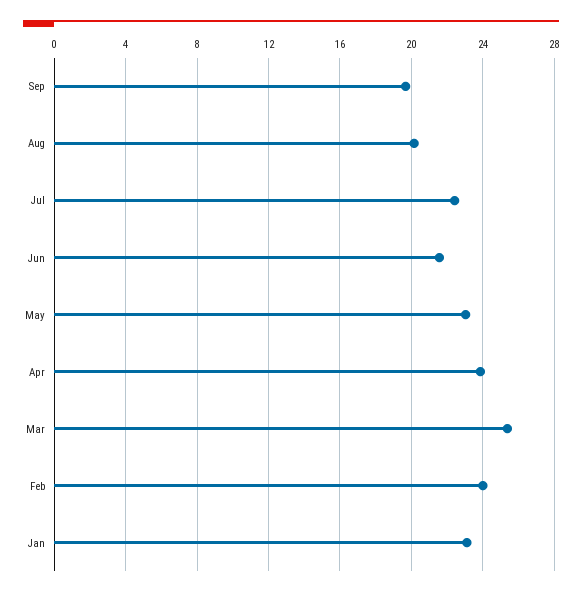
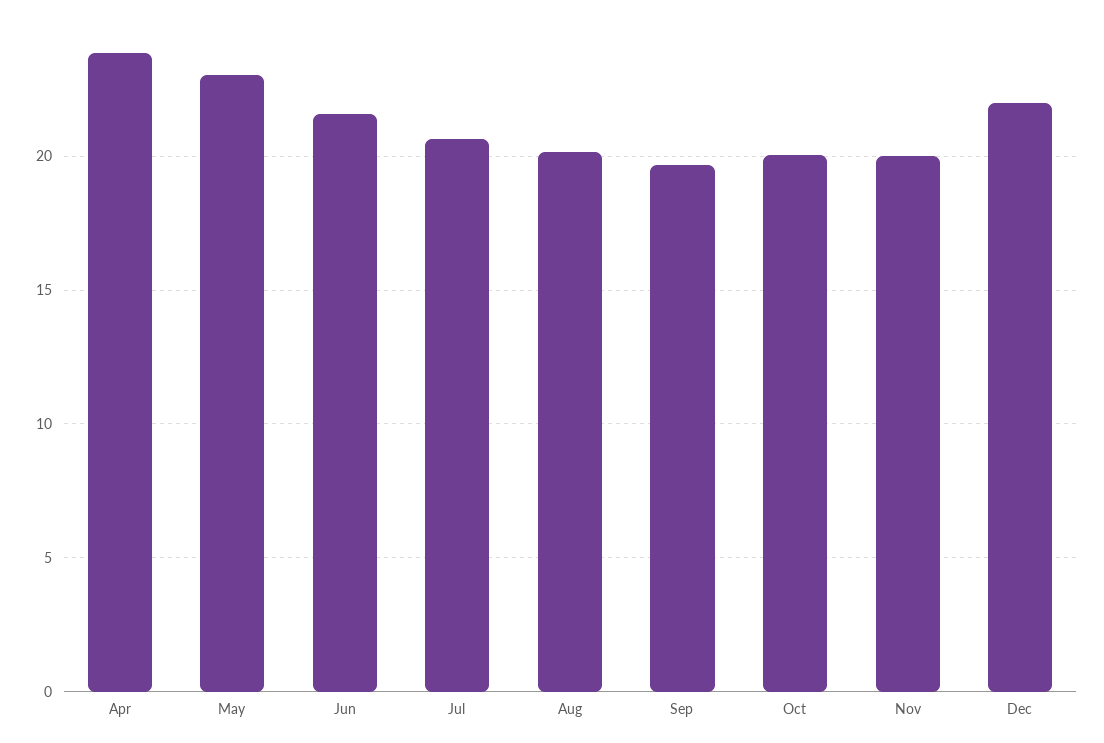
Jul: 22.5 -> 20.5
Mar: 25.5 -> none
Feb: 24 -> none
Jan: 23 -> none
Oct: none -> 20
Nov: none -> 20
Dec: none -> 22

